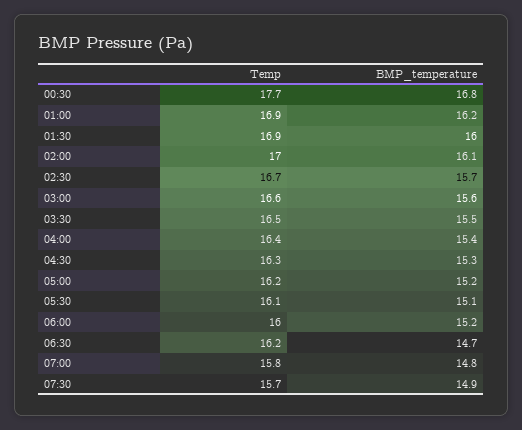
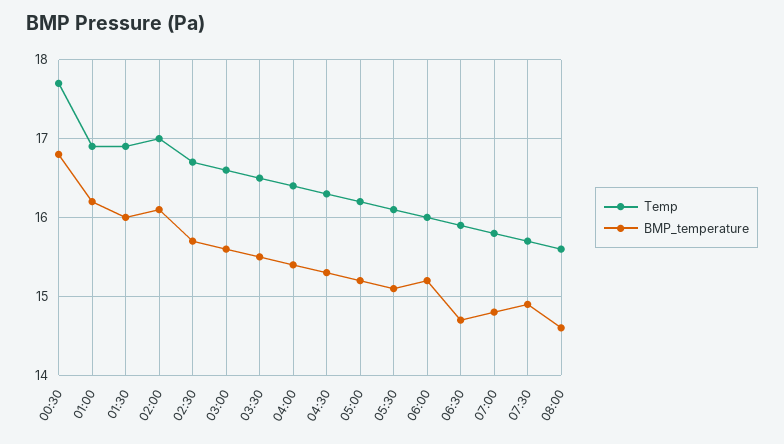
Temp, 06:30: 16.2 -> 15.9
Temp, 08:00: none -> 15.6
BMP_temperature, 08:00: none -> 14.6

